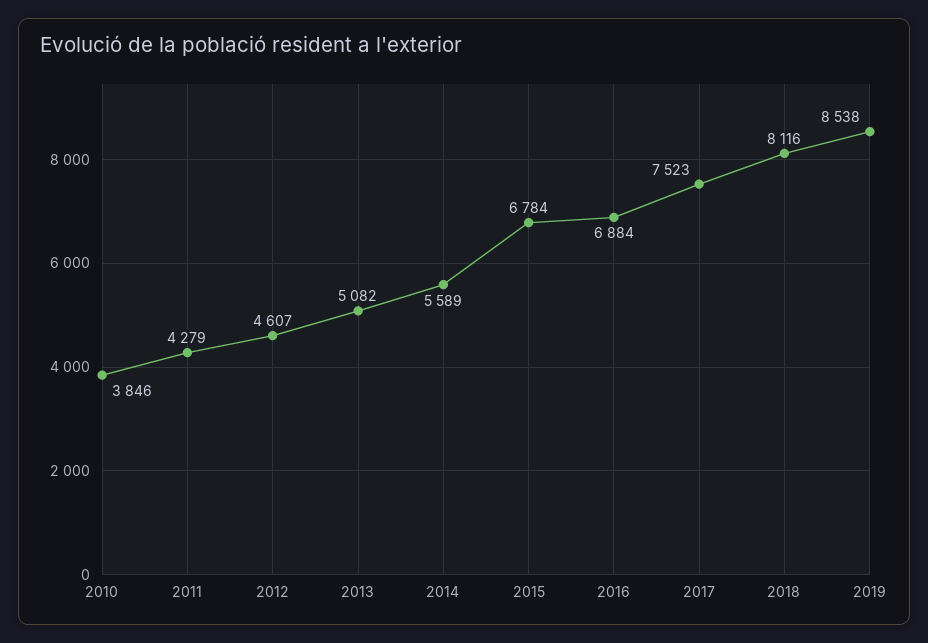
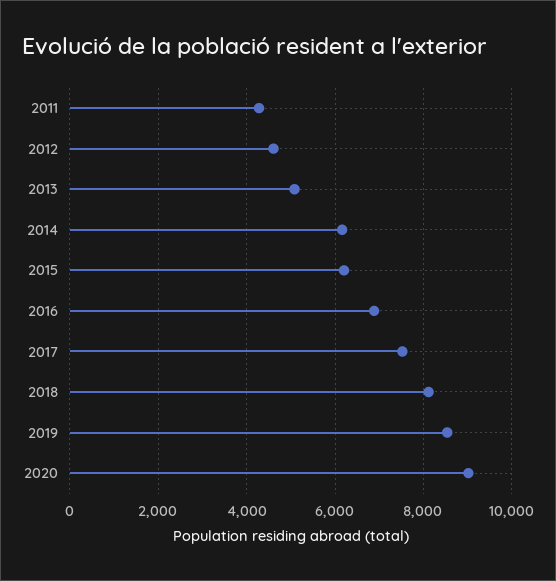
2010: 3846 -> none
2014: 5589 -> 6200
2015: 6784 -> 6200
2020: none -> 9000

